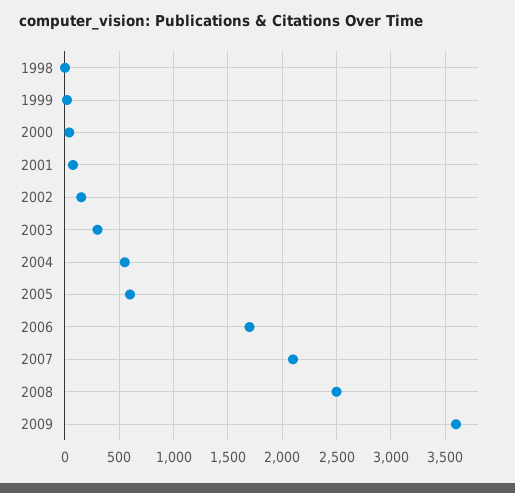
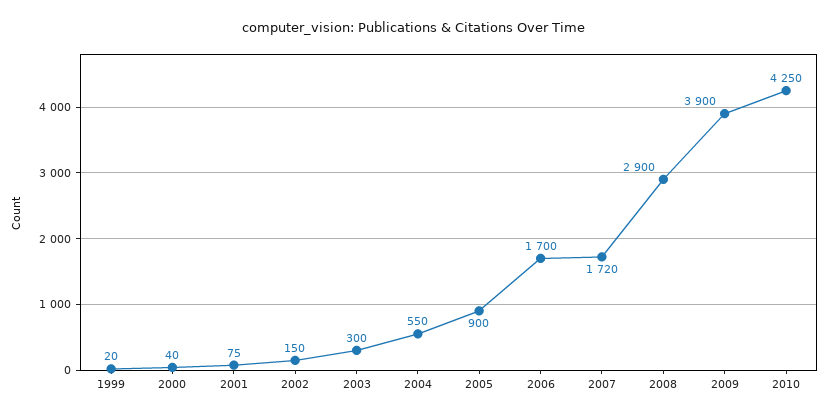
1998: 0 -> none
2005: 600 -> 900
2007: 2100 -> 1720
2008: 2500 -> 2900
2009: 3600 -> 3900
2010: none -> 4250

